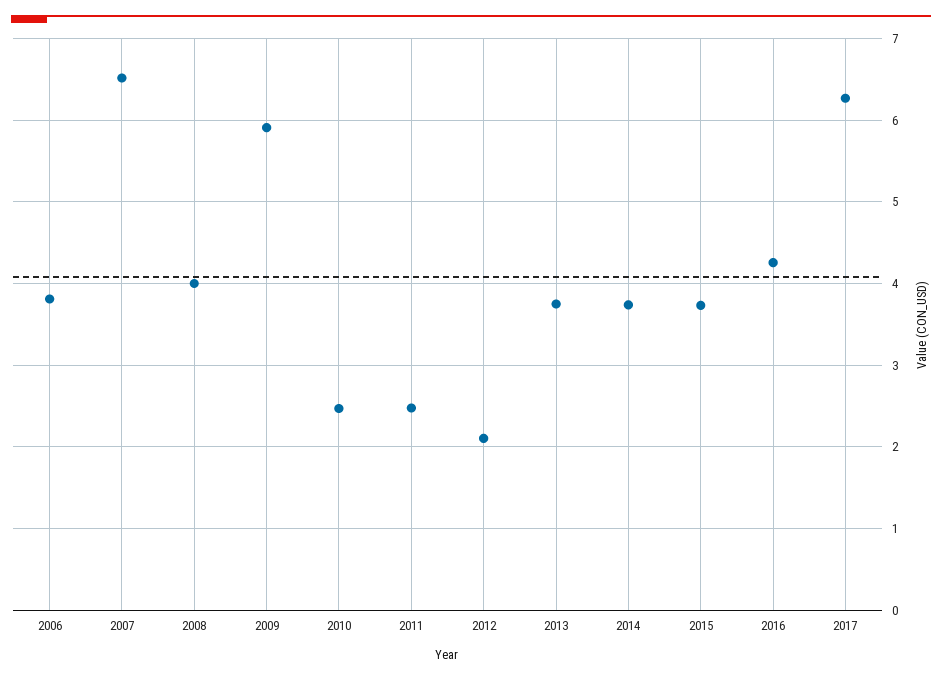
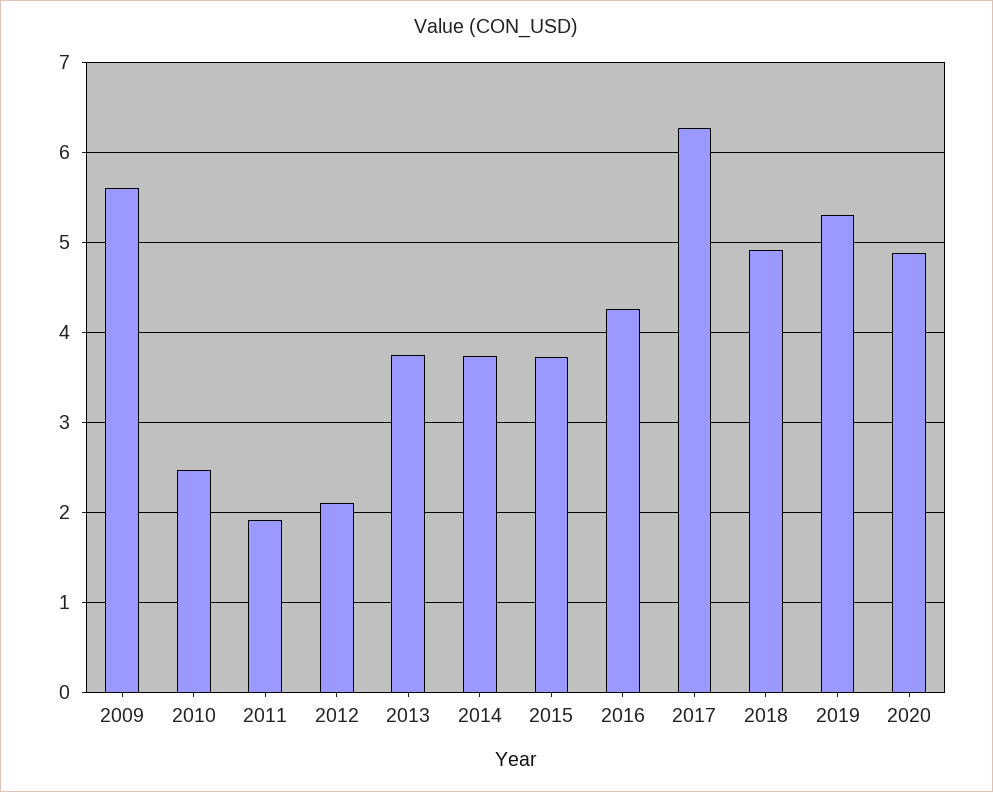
2006: 3.8 -> none
2007: 6.5 -> none
2008: 4 -> none
2009: 5.9 -> 5.6
2011: 2.5 -> 1.9
2018: none -> 4.9
2019: none -> 5.3
2020: none -> 4.9

